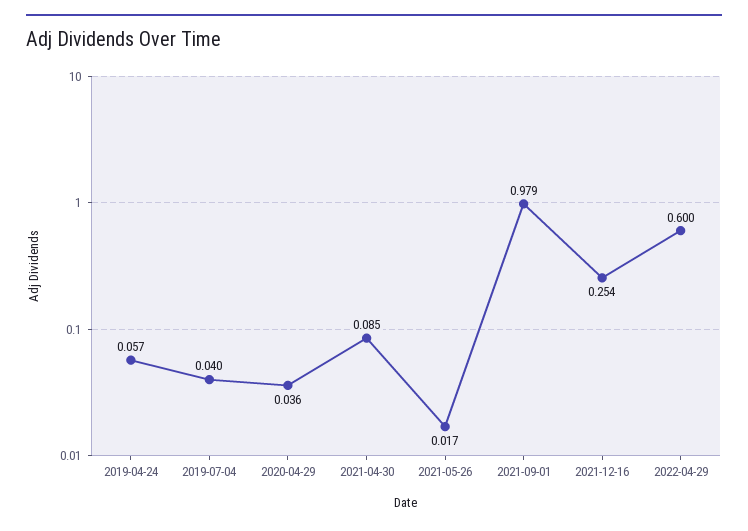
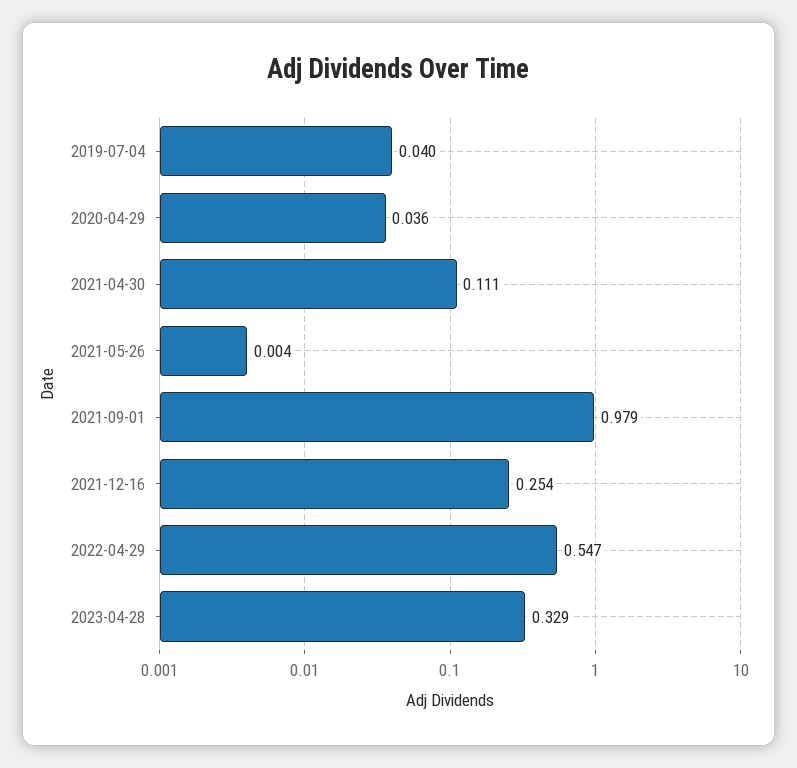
2019-04-24: 0.057 -> none
2021-04-30: 0.085 -> 0.111
2021-05-26: 0.017 -> 0.004
2022-04-29: 0.6 -> 0.547
2023-04-28: none -> 0.329

